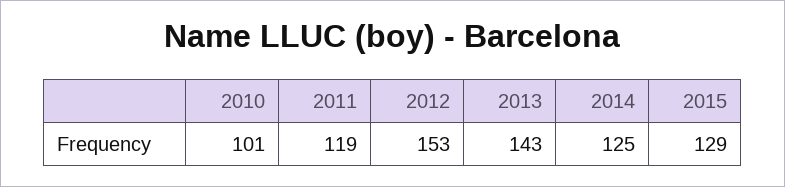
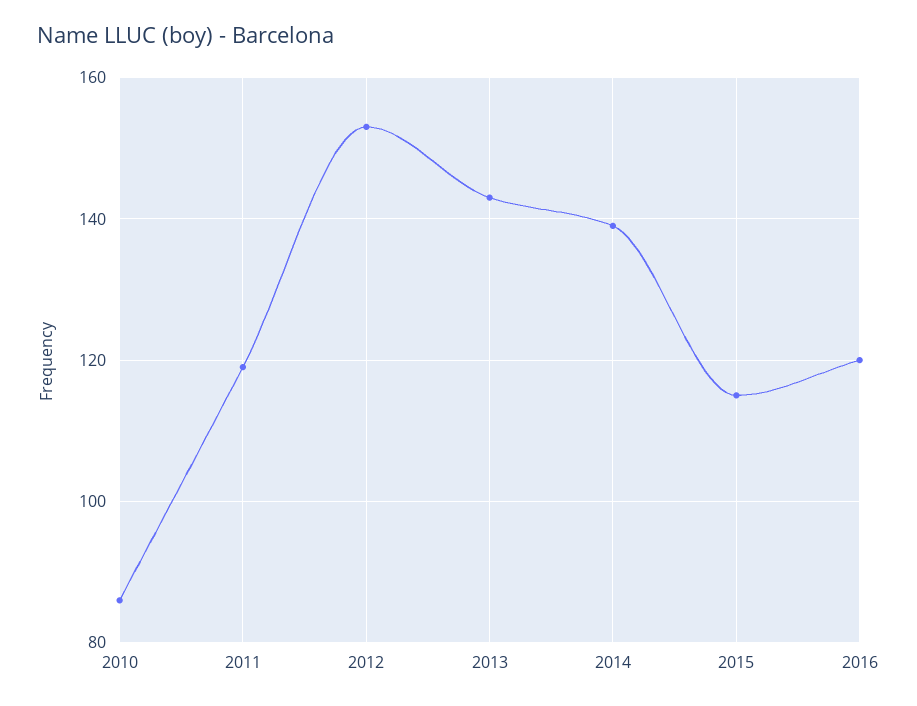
2010: 101 -> 85
2014: 125 -> 140
2015: 129 -> 115
2016: none -> 120

